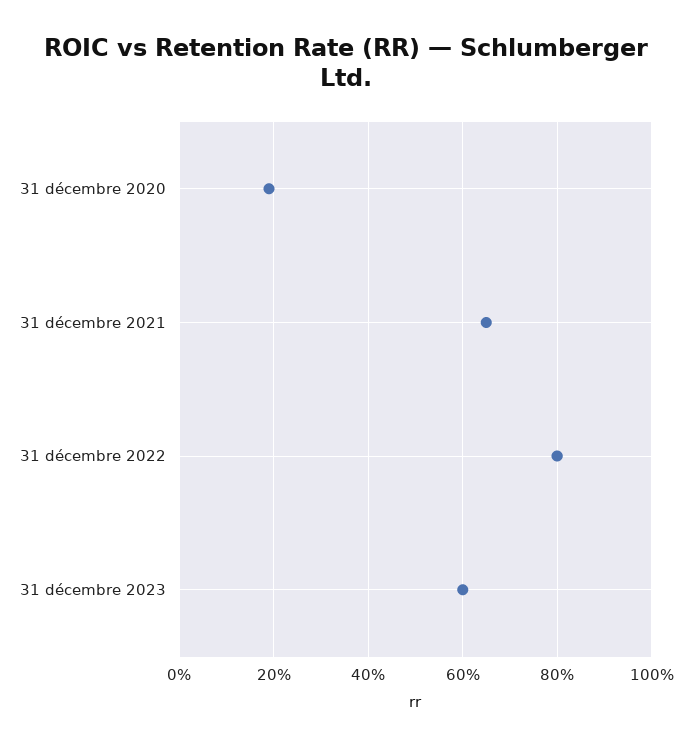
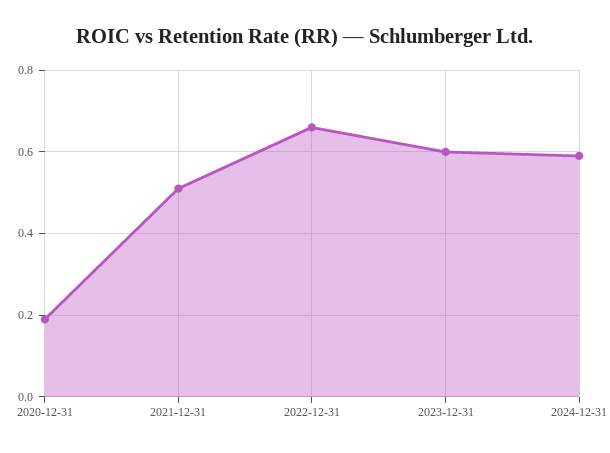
31 décembre 2021: 0.65 -> 0.5
31 décembre 2022: 0.8 -> 0.65
2024-12-31: none -> 0.6

